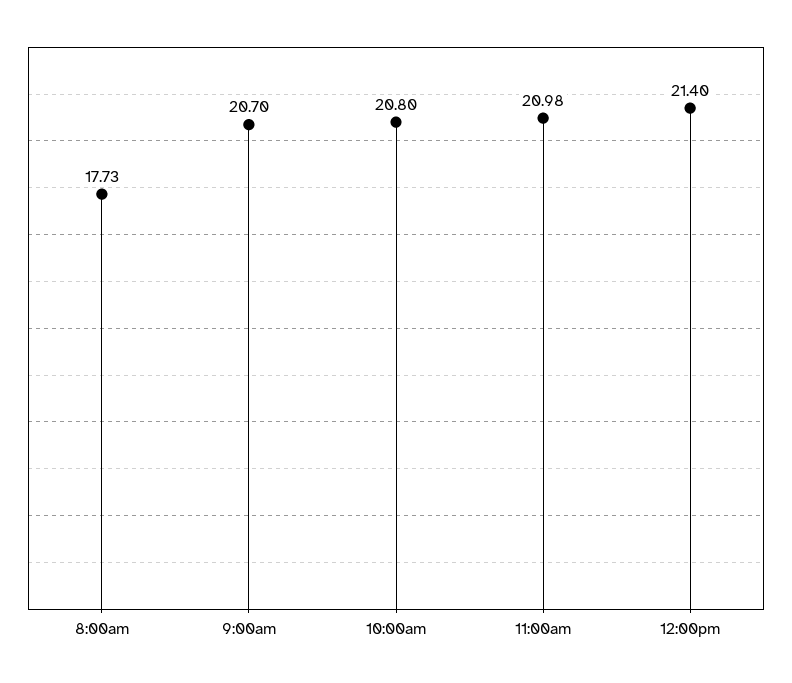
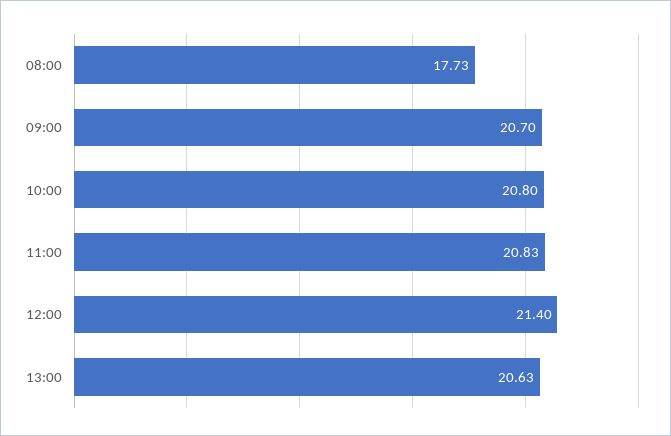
11:00am: 20.98 -> 20.83
13:00: none -> 20.63

